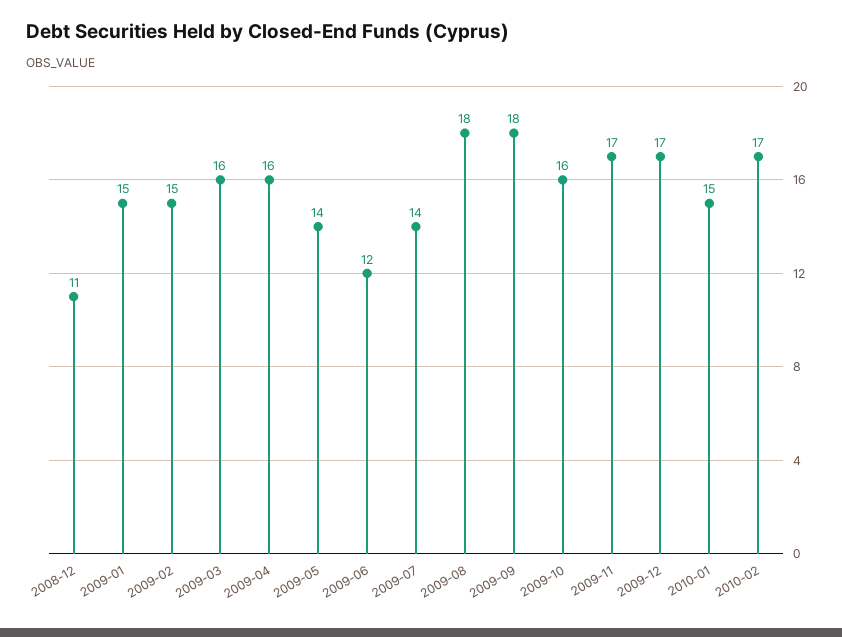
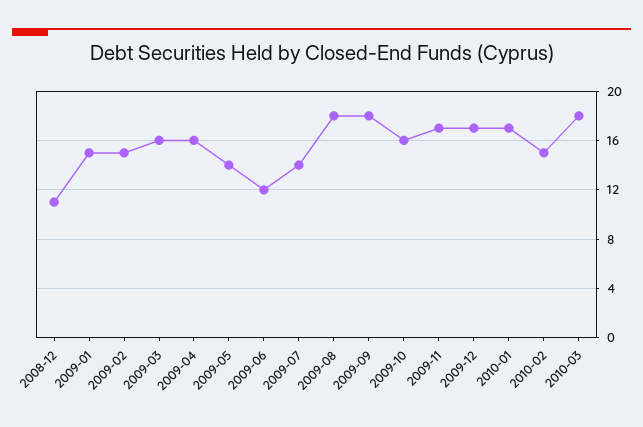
2010-01: 15 -> 17
2010-02: 17 -> 15
2010-03: none -> 18

